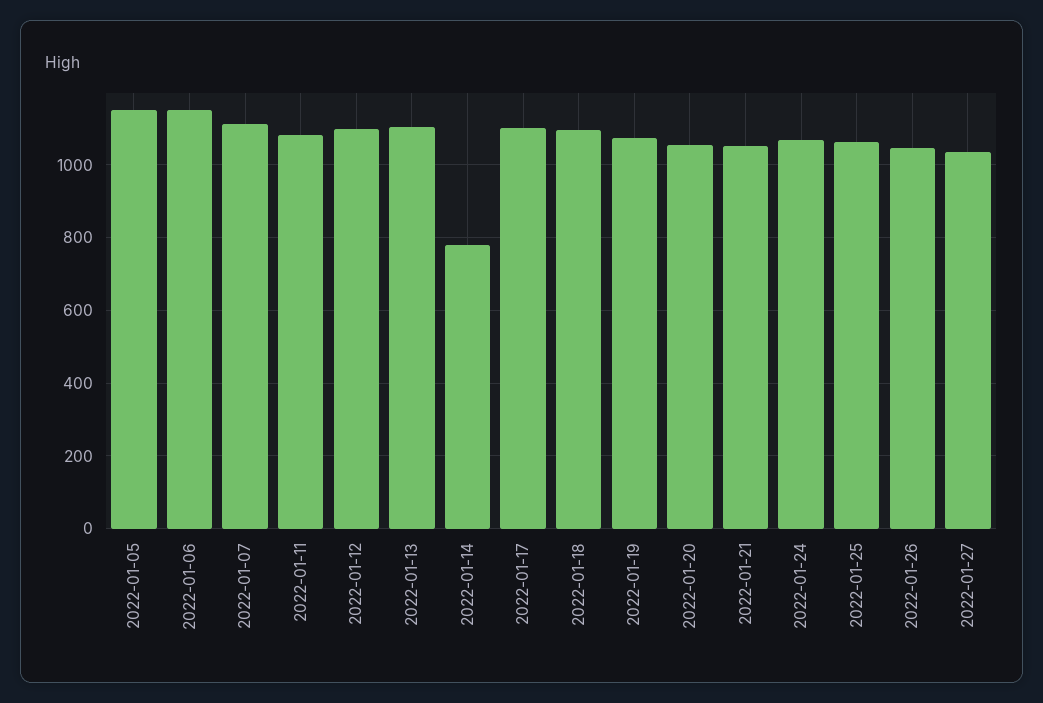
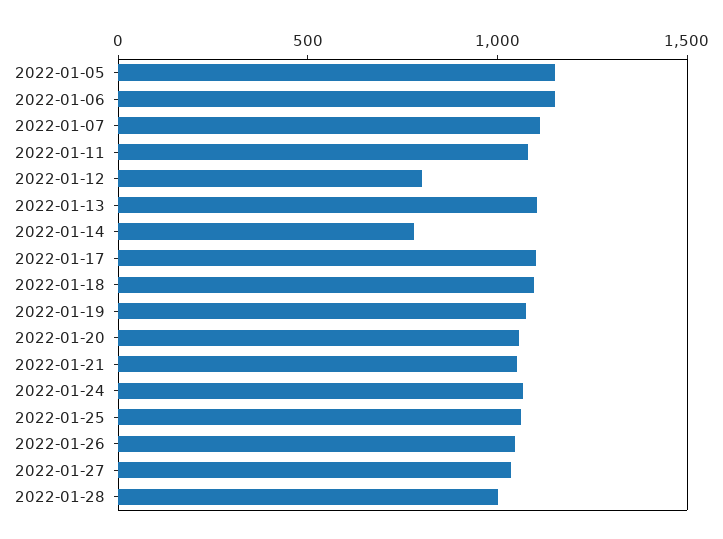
2022-01-12: 1100 -> 800
2022-01-28: none -> 1000

